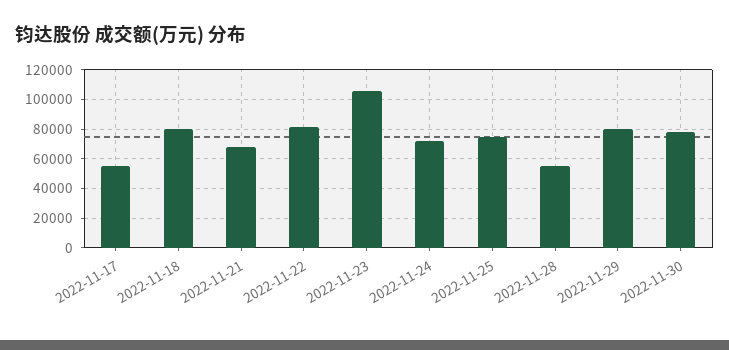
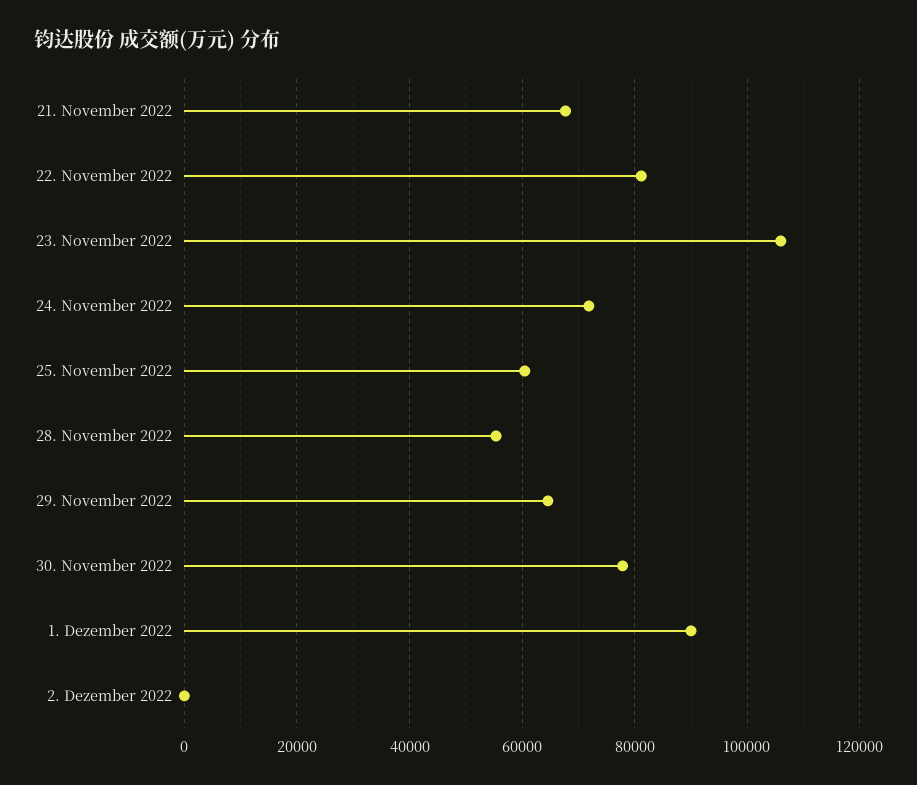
2022-11-17: 55000 -> none
2022-11-18: 80000 -> none
2022-11-25: 75000 -> 60000
2022-11-29: 80000 -> 64000
1. Dezember 2022: none -> 90000
2. Dezember 2022: none -> 0

